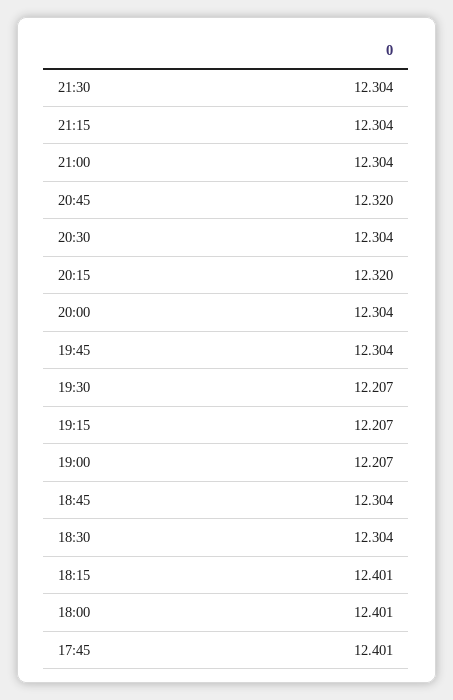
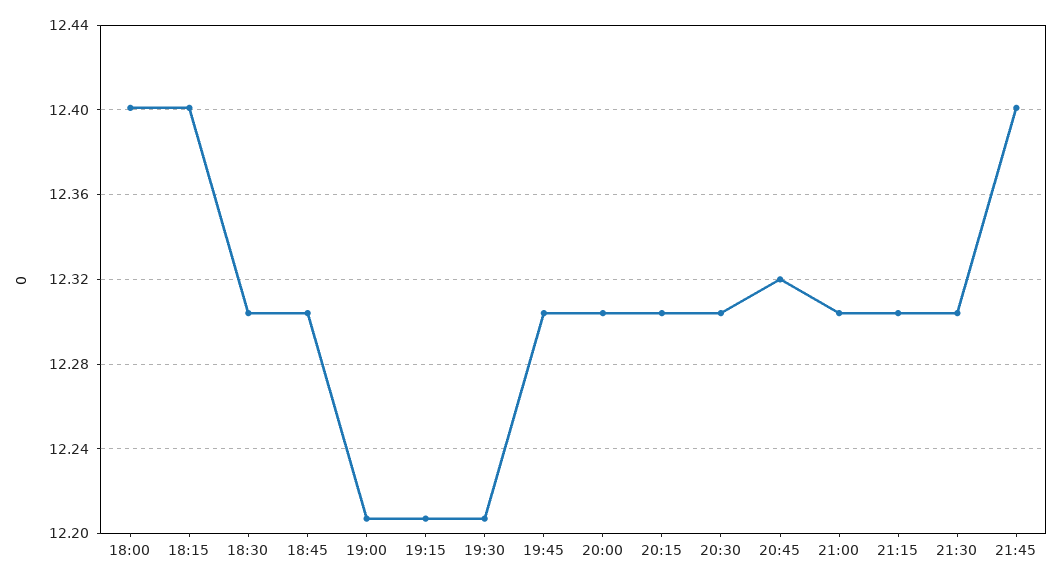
20:15: 12.32 -> 12.305
17:45: 12.401 -> none
21:45: none -> 12.4

